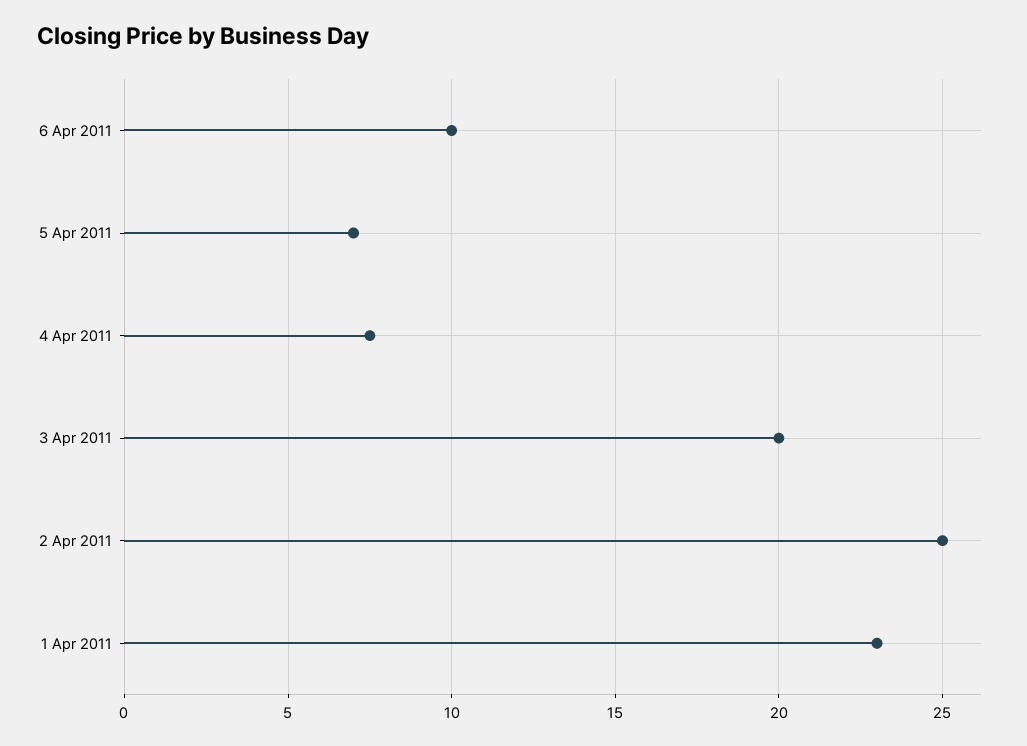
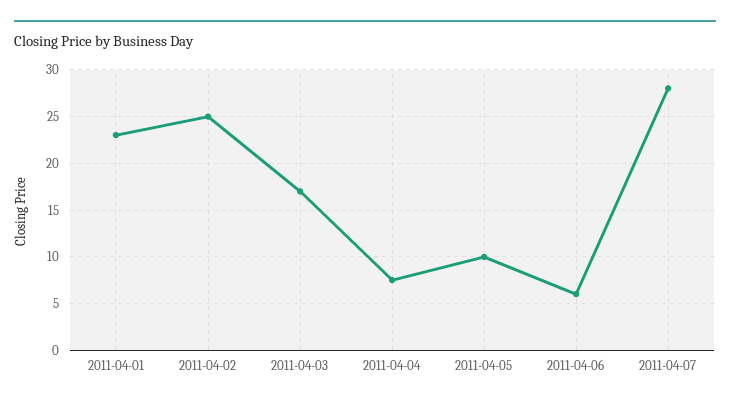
6 Apr 2011: 10 -> 6
5 Apr 2011: 7 -> 10
3 Apr 2011: 20 -> 17
2011-04-07: none -> 28

